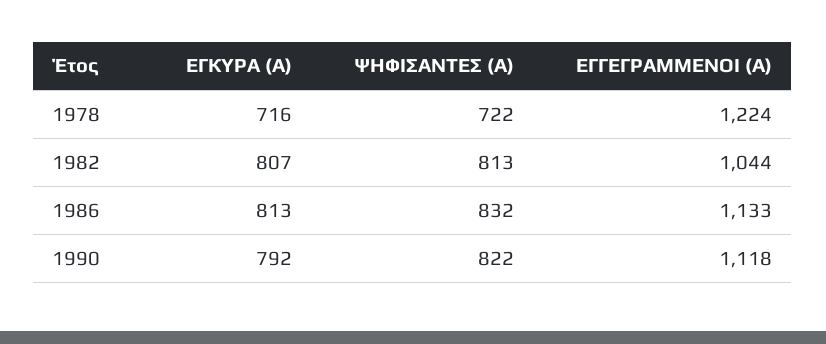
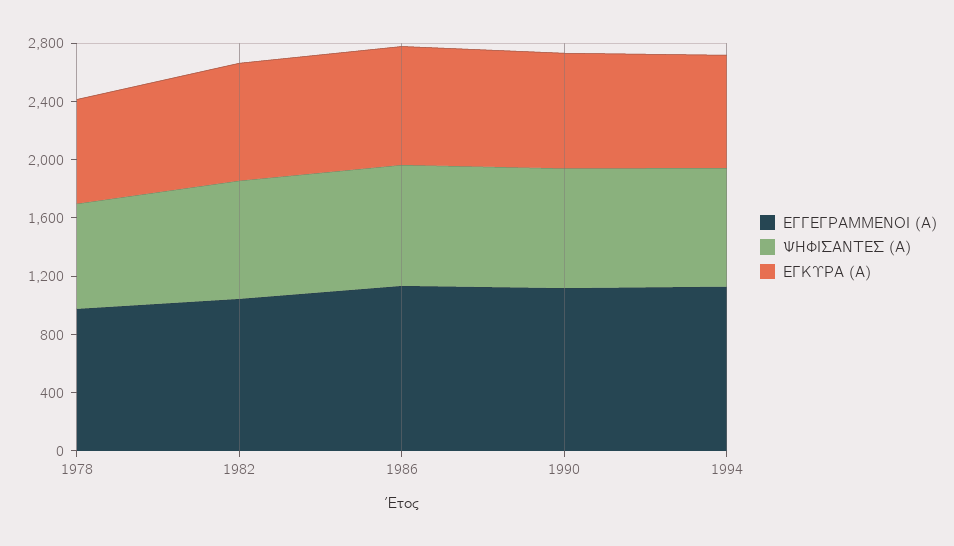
ΕΓΓΕΓΡΑΜΜΕΝΟΙ (Α), 1978: 1224 -> 1000
ΕΓΓΕΓΡΑΜΜΕΝΟΙ (Α), 1994: none -> 1100
ΨΗΦΙΣΑΝΤΕΣ (Α), 1994: none -> 800
ΕΓΚΥΡΑ (Α), 1994: none -> 800

